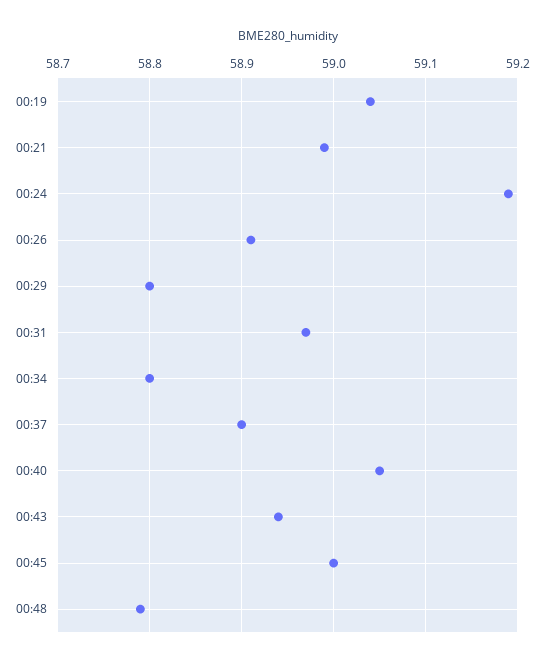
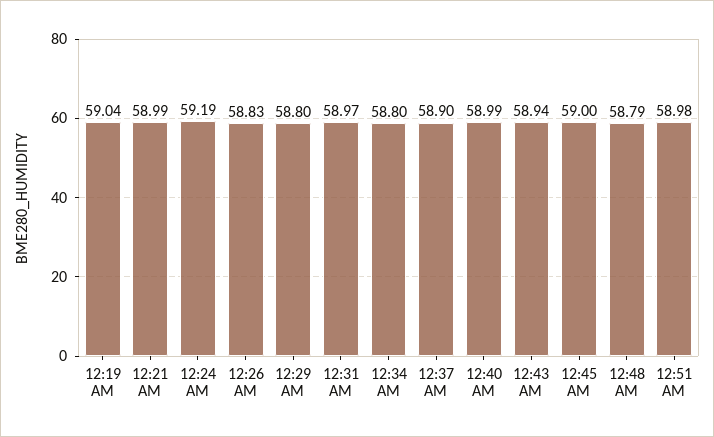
00:26: 58.91 -> 58.83
00:40: 59.05 -> 58.99
12:51 AM: none -> 58.98

